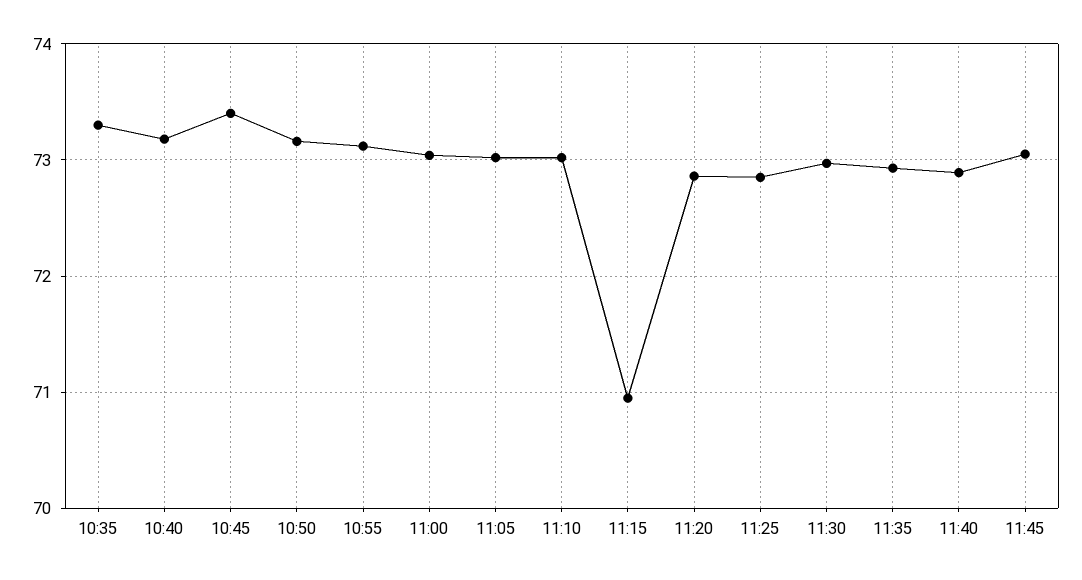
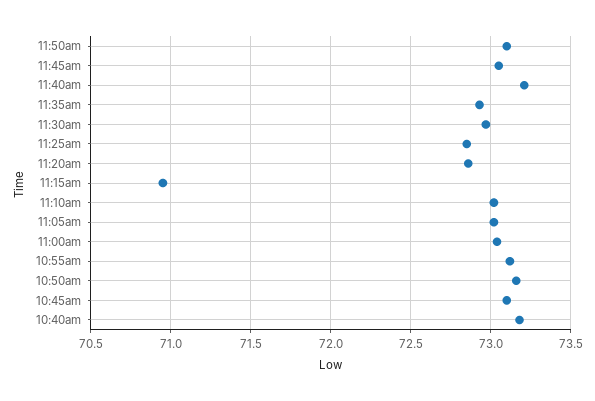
10:35: 73.3 -> none
10:45: 73.4 -> 73.1
11:40: 72.9 -> 73.2
11:50am: none -> 73.1

